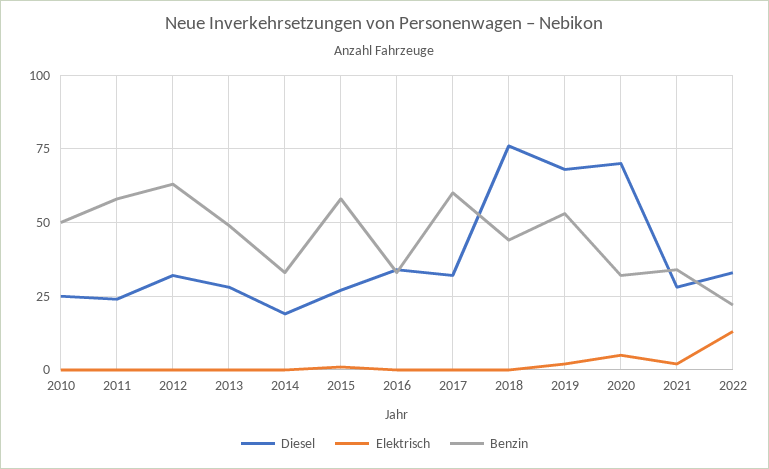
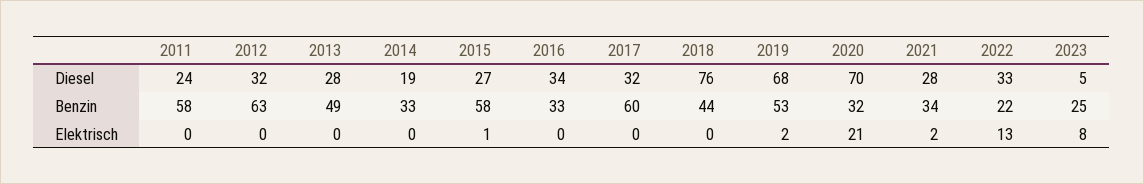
Diesel, 2010: 25 -> none
Elektrisch, 2010: 0 -> none
Benzin, 2010: 50 -> none
Elektrisch, 2020: 5 -> 21
Diesel, 2023: none -> 5
Benzin, 2023: none -> 25
Elektrisch, 2023: none -> 8

